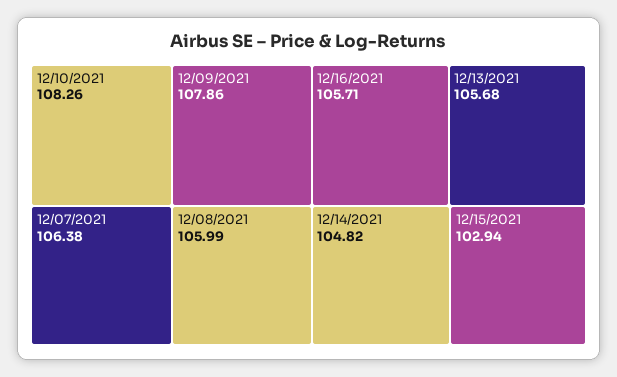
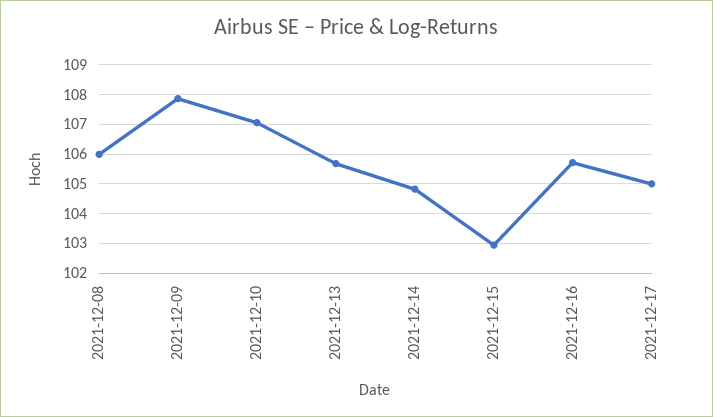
12/10/2021: 108.26 -> 107
12/07/2021: 106.38 -> none
2021-12-17: none -> 105

